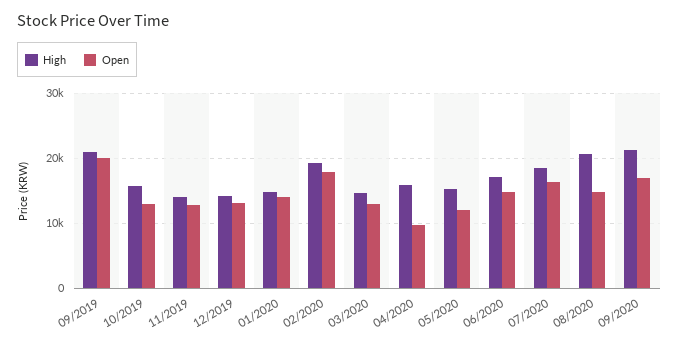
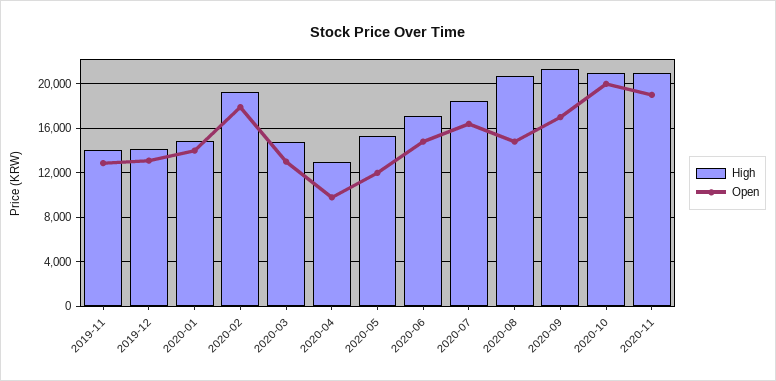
High, 09/2019: 21000 -> none
Open, 09/2019: 20000 -> none
High, 10/2019: 16000 -> none
Open, 10/2019: 13000 -> none
High, 04/2020: 16000 -> 13000
High, 2020-10: none -> 21000
Open, 2020-10: none -> 20000
High, 2020-11: none -> 21000
Open, 2020-11: none -> 19000

